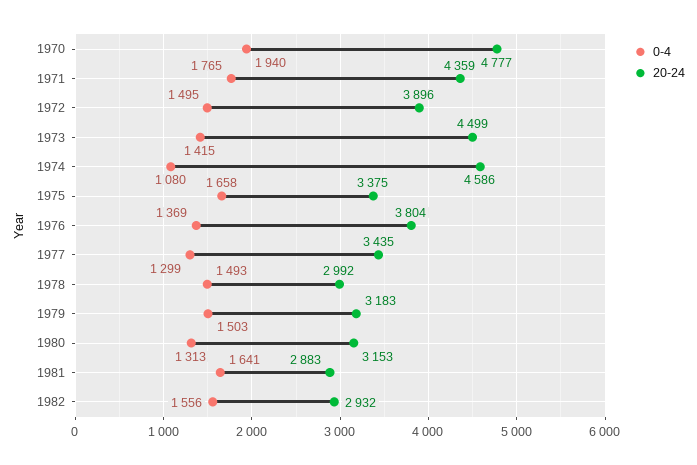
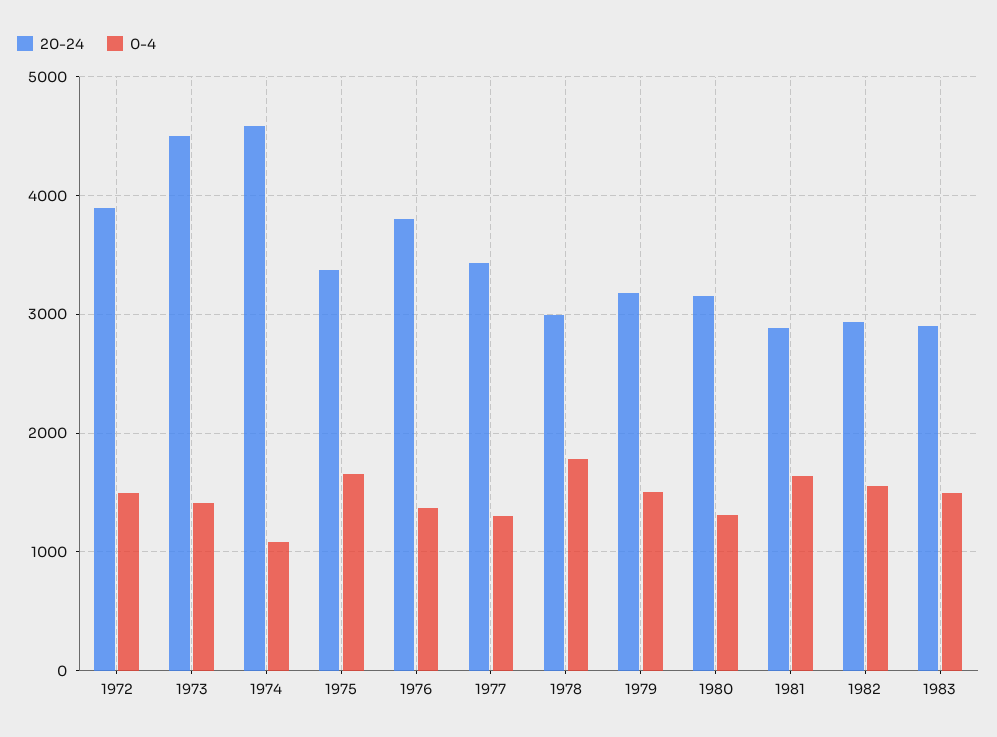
0-4, 1970: 1940 -> none
20-24, 1970: 4777 -> none
0-4, 1971: 1765 -> none
20-24, 1971: 4359 -> none
0-4, 1978: 1493 -> 1800
20-24, 1983: none -> 2900
0-4, 1983: none -> 1500

